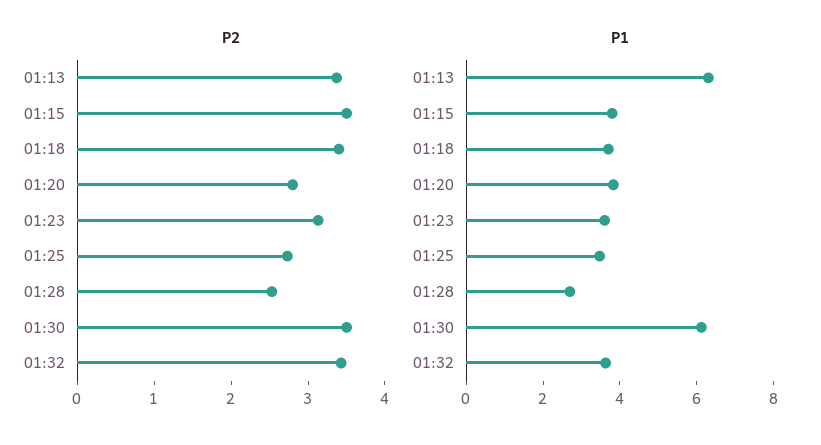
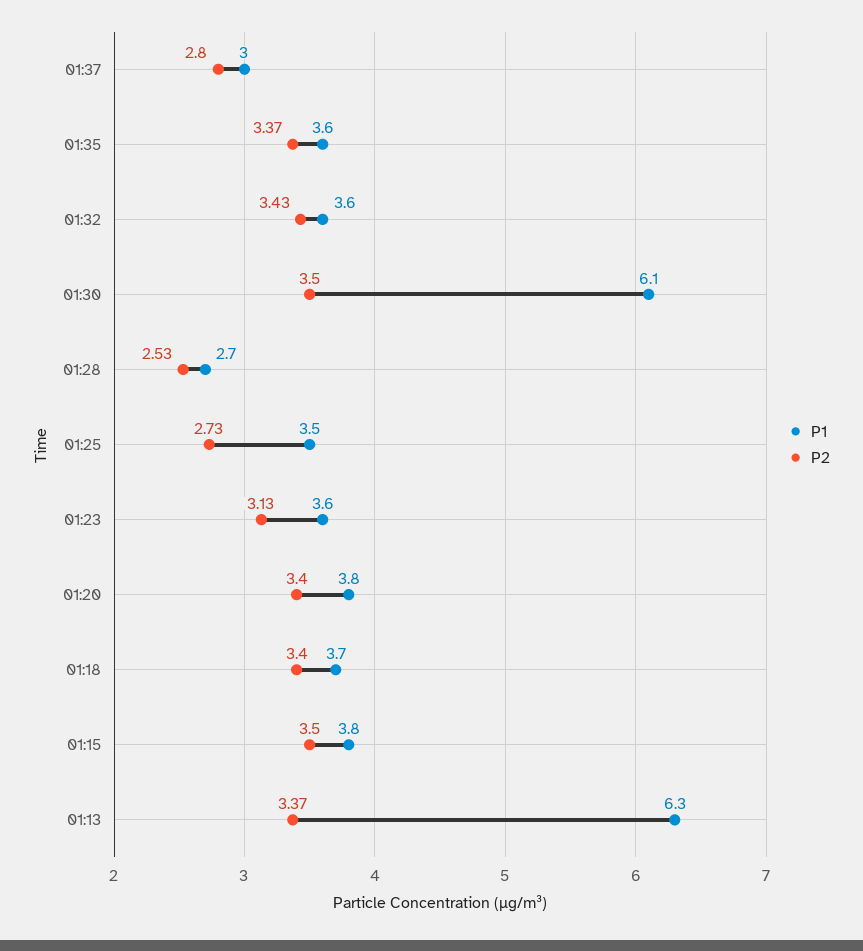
P2, 01:20: 2.8 -> 3.4
P1, 01:37: none -> 3
P2, 01:37: none -> 2.8
P1, 01:35: none -> 3.6
P2, 01:35: none -> 3.37

